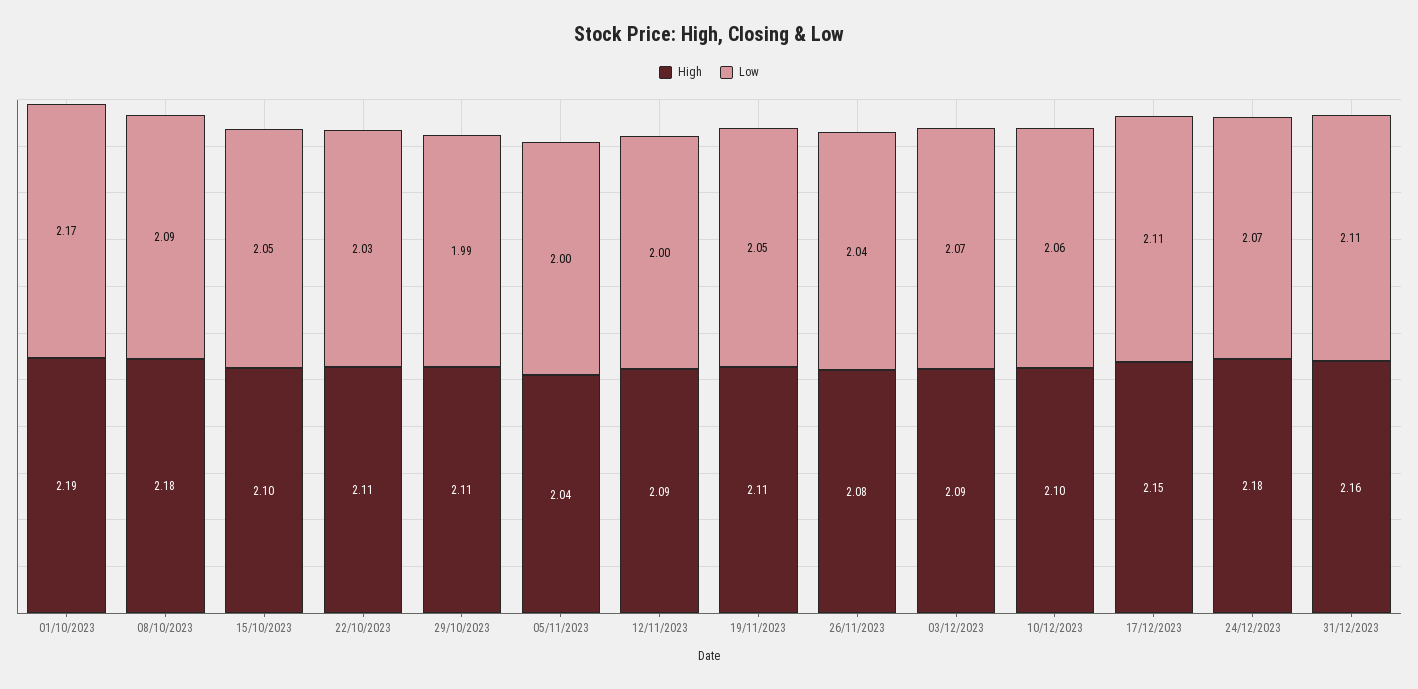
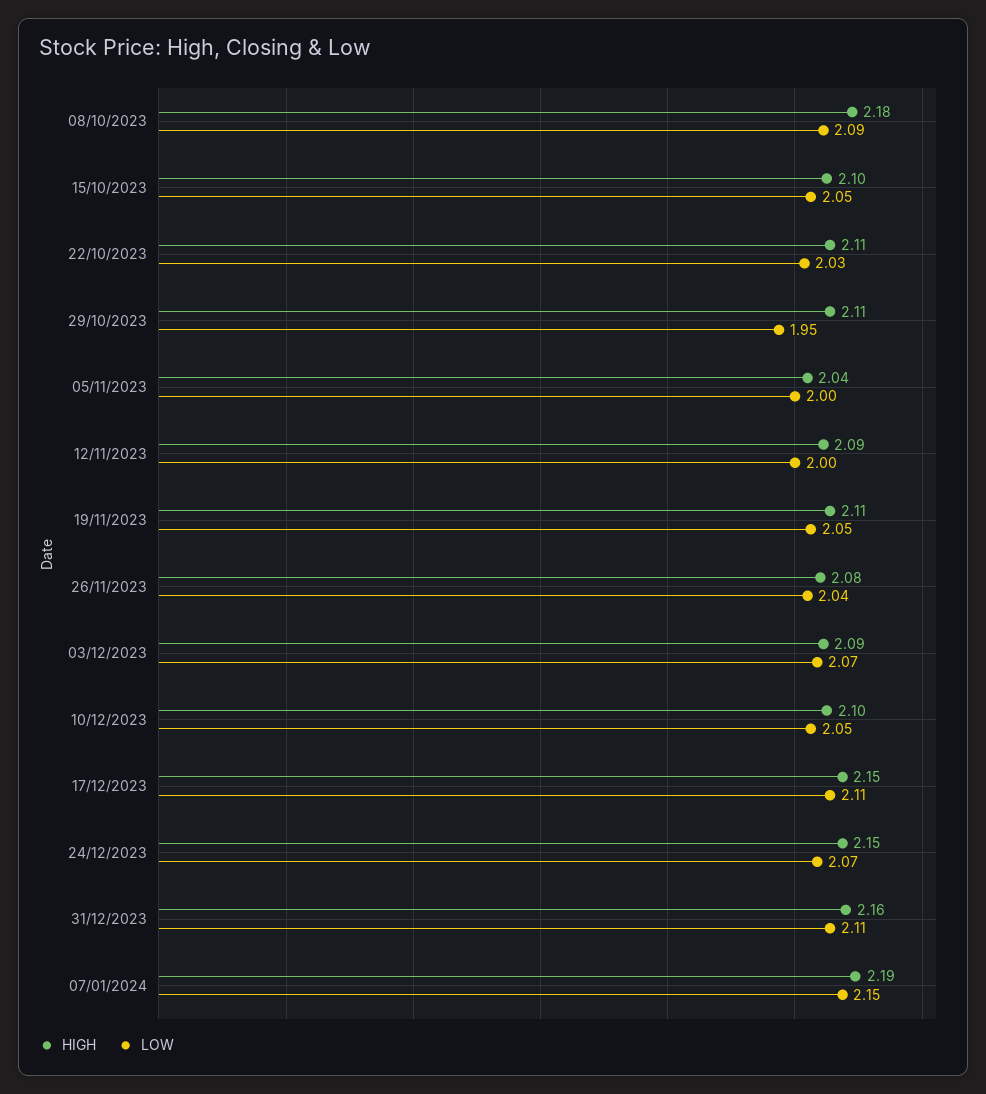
High, 01/10/2023: 2.19 -> none
Low, 01/10/2023: 2.17 -> none
Low, 29/10/2023: 1.99 -> 1.95
Low, 10/12/2023: 2.06 -> 2.05
High, 24/12/2023: 2.18 -> 2.15
High, 07/01/2024: none -> 2.19
Low, 07/01/2024: none -> 2.15

